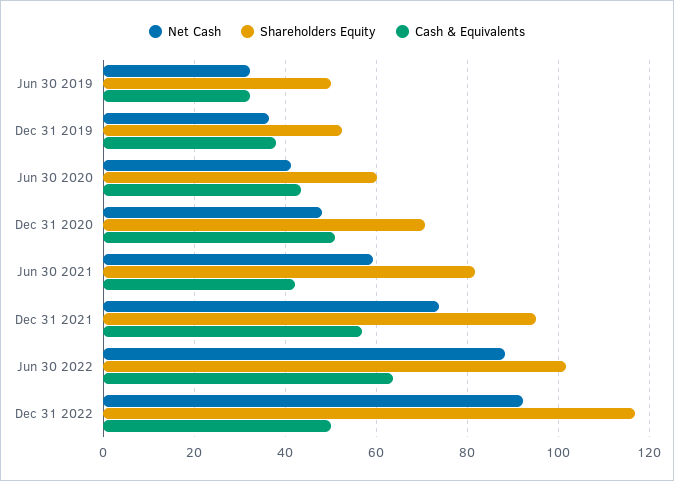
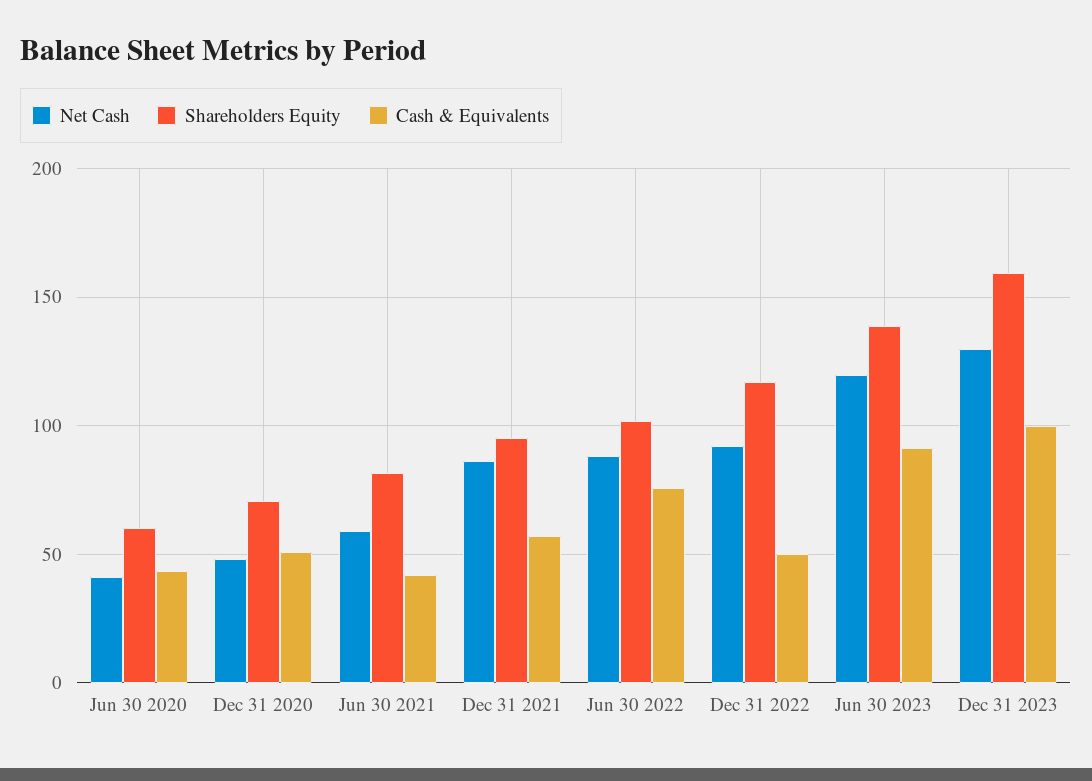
Net Cash, Jun 30 2019: 32 -> none
Shareholders Equity, Jun 30 2019: 50 -> none
Cash & Equivalents, Jun 30 2019: 32 -> none
Net Cash, Dec 31 2019: 36 -> none
Shareholders Equity, Dec 31 2019: 52 -> none
Cash & Equivalents, Dec 31 2019: 38 -> none
Net Cash, Dec 31 2021: 74 -> 85
Cash & Equivalents, Jun 30 2022: 64 -> 75
Net Cash, Jun 30 2023: none -> 120
Shareholders Equity, Jun 30 2023: none -> 140
Cash & Equivalents, Jun 30 2023: none -> 90
Net Cash, Dec 31 2023: none -> 130
Shareholders Equity, Dec 31 2023: none -> 160
Cash & Equivalents, Dec 31 2023: none -> 100

